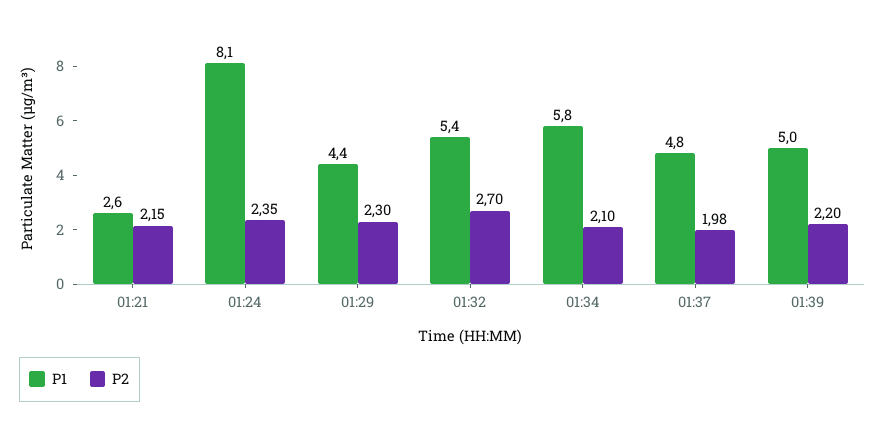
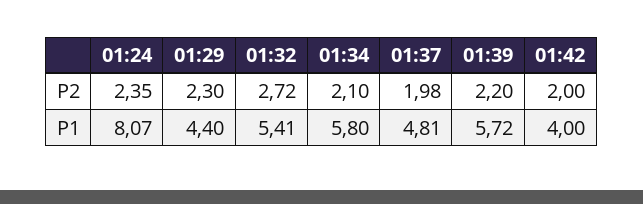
P1, 01:21: 2.6 -> none
P2, 01:21: 2.15 -> none
P2, 01:32: 2.7 -> 2.72
P1, 01:39: 5 -> 5.72
P2, 01:42: none -> 2
P1, 01:42: none -> 4

